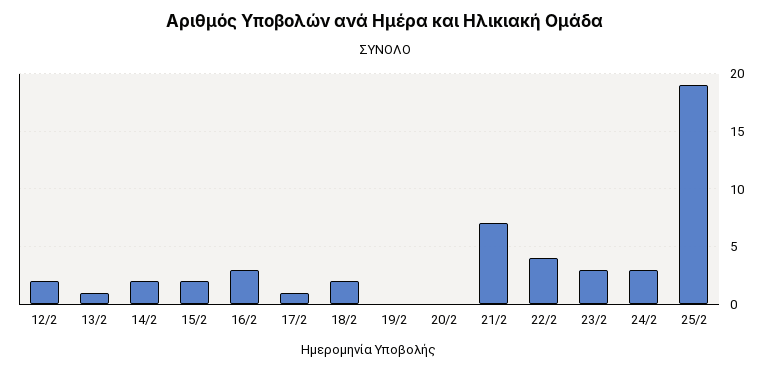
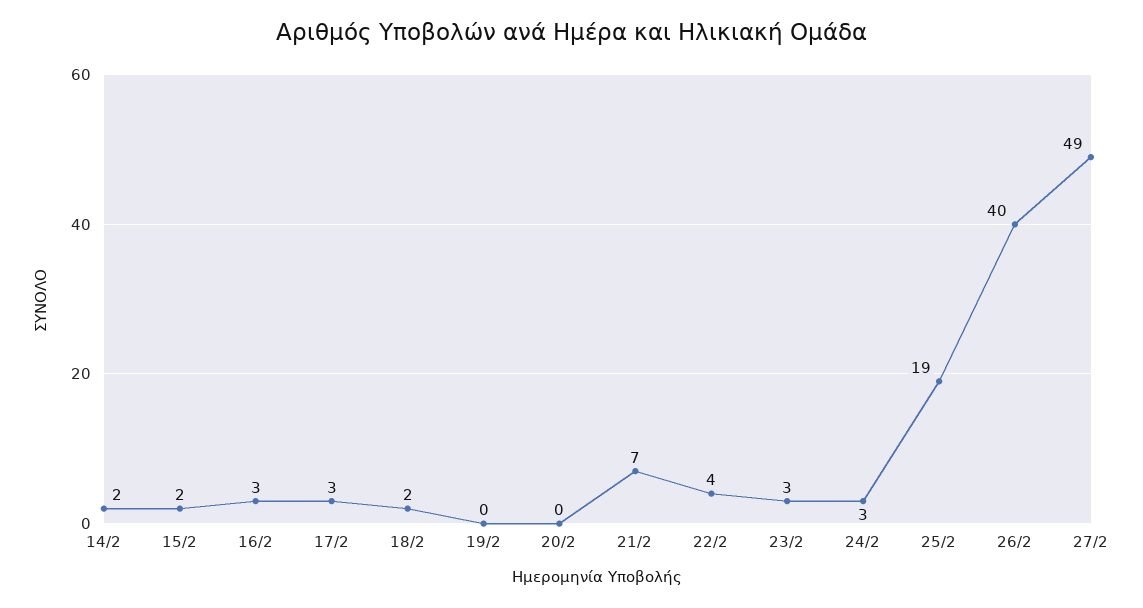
12/2: 2 -> none
13/2: 1 -> none
17/2: 1 -> 3
26/2: none -> 40
27/2: none -> 49

